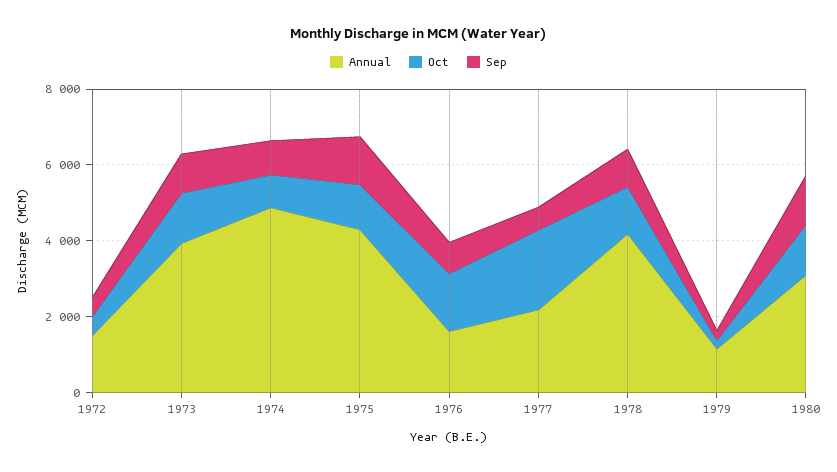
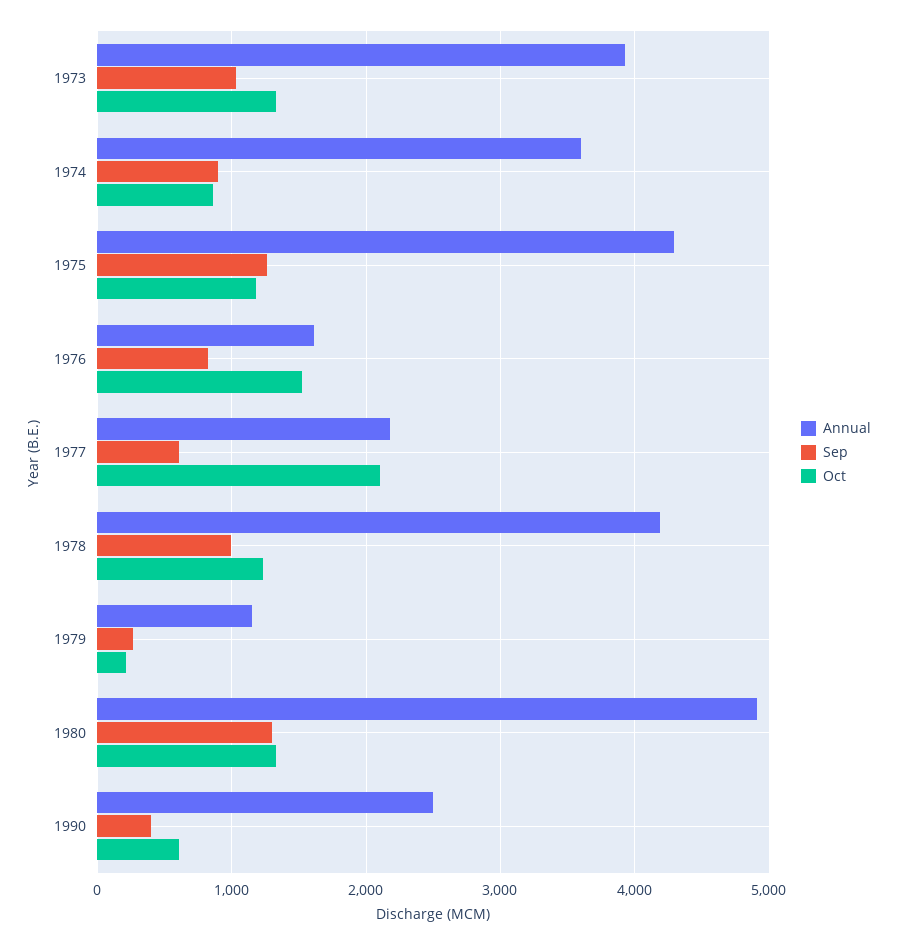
Annual, 1972: 1500 -> none
Oct, 1972: 500 -> none
Sep, 1972: 500 -> none
Annual, 1974: 5000 -> 3600
Annual, 1980: 3000 -> 4900
Annual, 1990: none -> 2500
Sep, 1990: none -> 400
Oct, 1990: none -> 600

